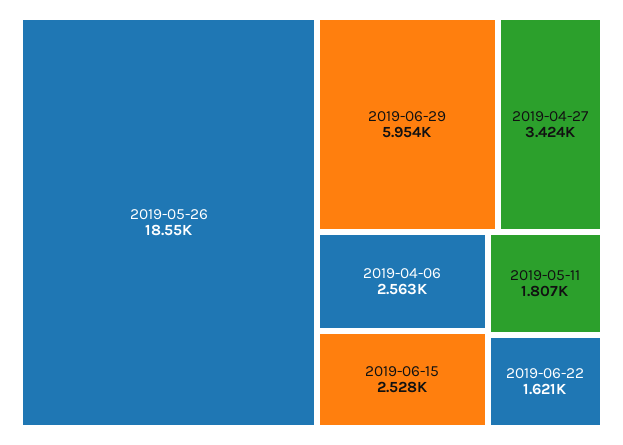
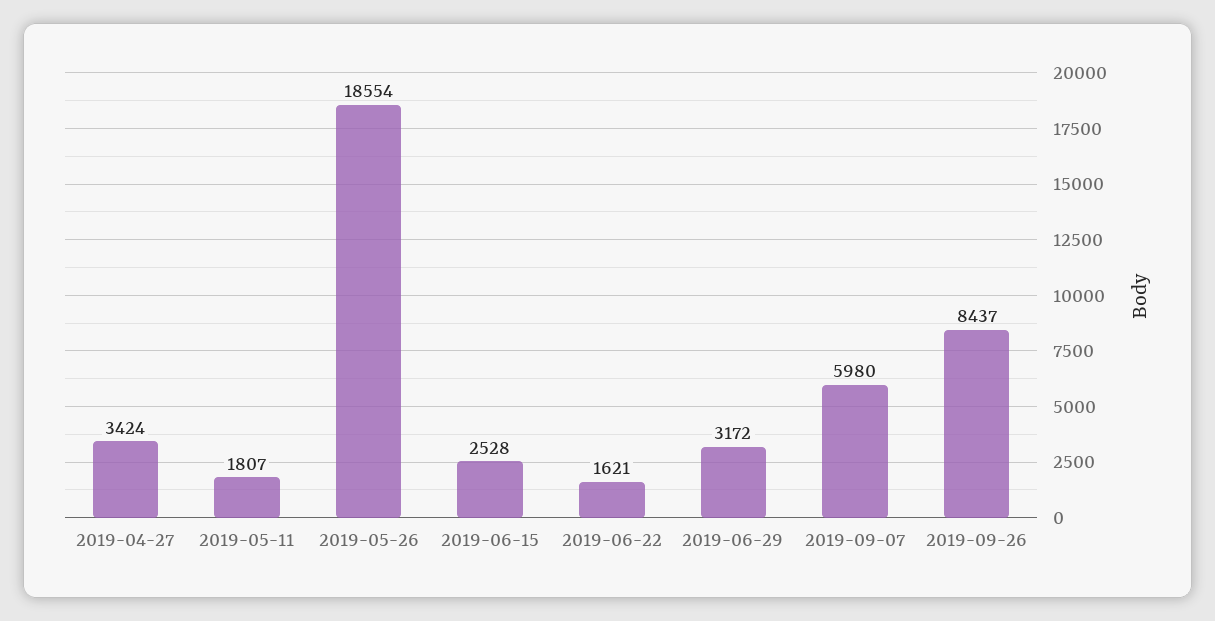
2019-06-29: 5954 -> 3172
2019-04-06: 2563 -> none
2019-09-07: none -> 5980
2019-09-26: none -> 8437

